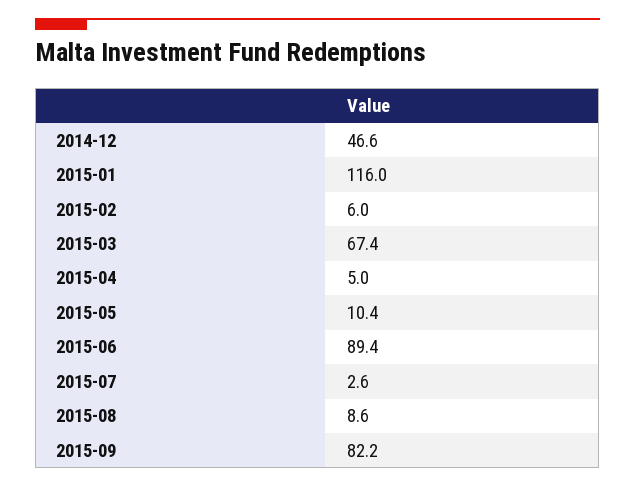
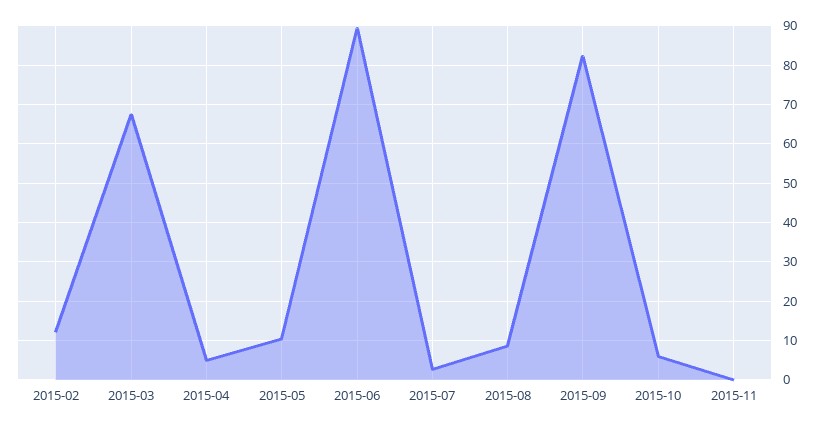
2014-12: 46.6 -> none
2015-01: 116 -> none
2015-02: 6 -> 12
2015-10: none -> 6
2015-11: none -> 0

